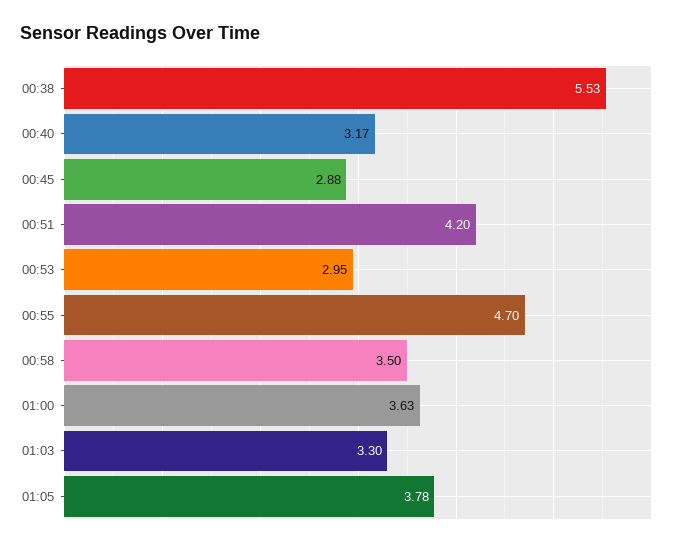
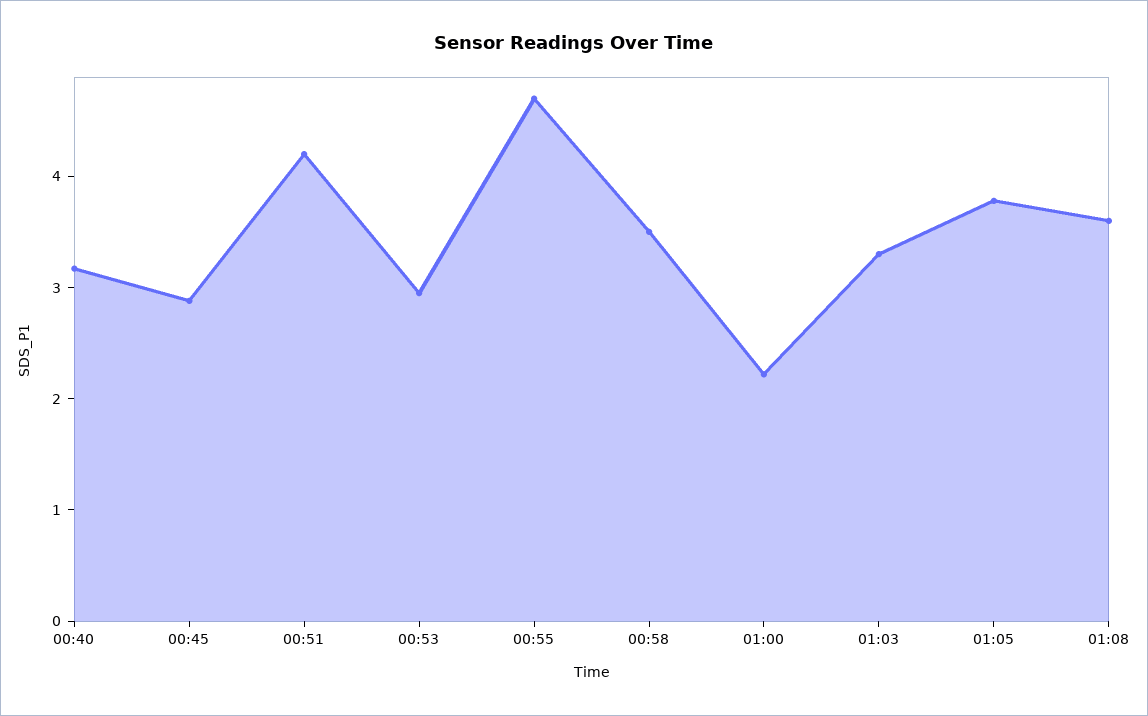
00:38: 5.53 -> none
01:00: 3.63 -> 2.2
01:08: none -> 3.6

